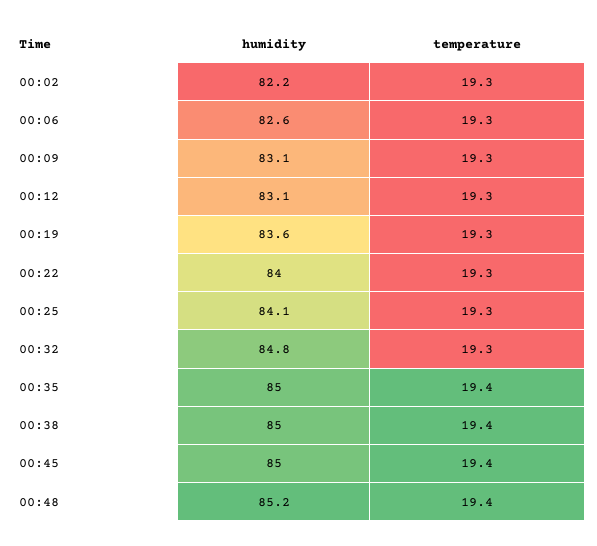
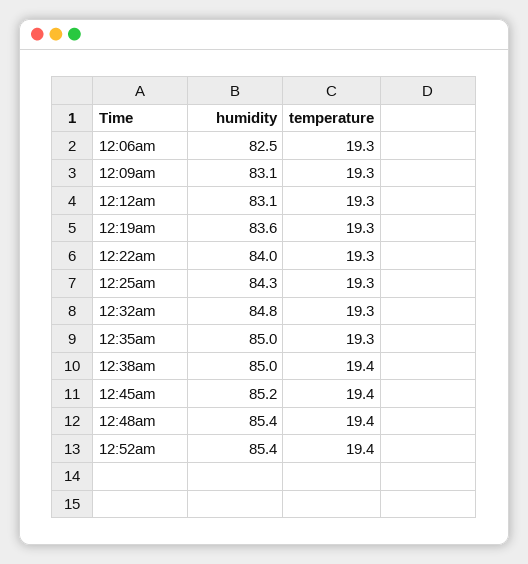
humidity, 00:02: 82.2 -> none
temperature, 00:02: 19.3 -> none
humidity, 00:06: 82.6 -> 82.5
humidity, 00:25: 84.1 -> 84.3
temperature, 00:35: 19.4 -> 19.3
humidity, 00:45: 85 -> 85.2
humidity, 00:48: 85.2 -> 85.4
humidity, 12:52am: none -> 85.4
temperature, 12:52am: none -> 19.4

